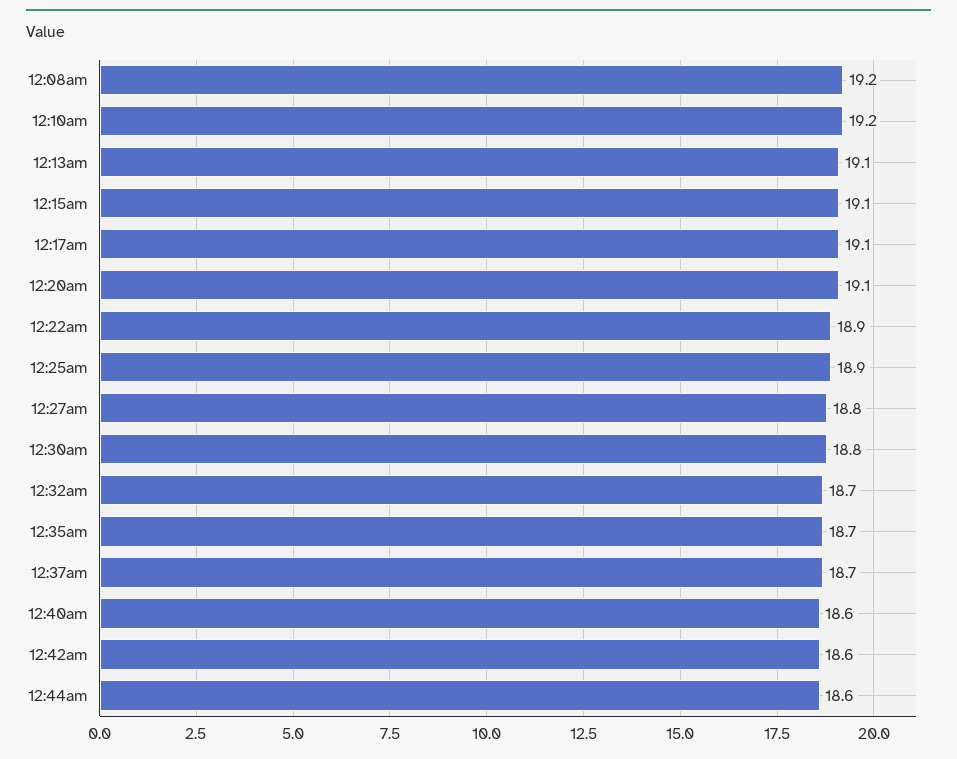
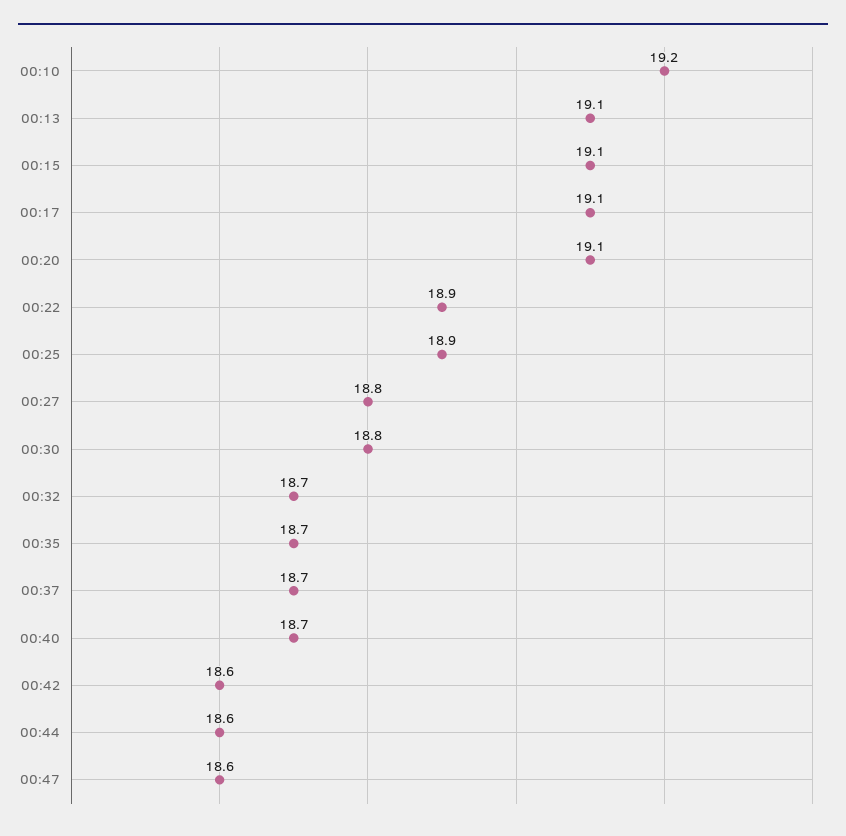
12:08am: 19.2 -> none
12:40am: 18.6 -> 18.7
00:47: none -> 18.6

